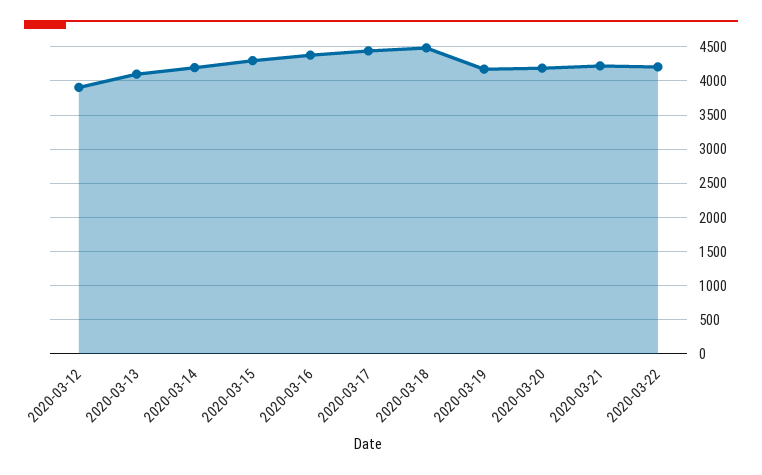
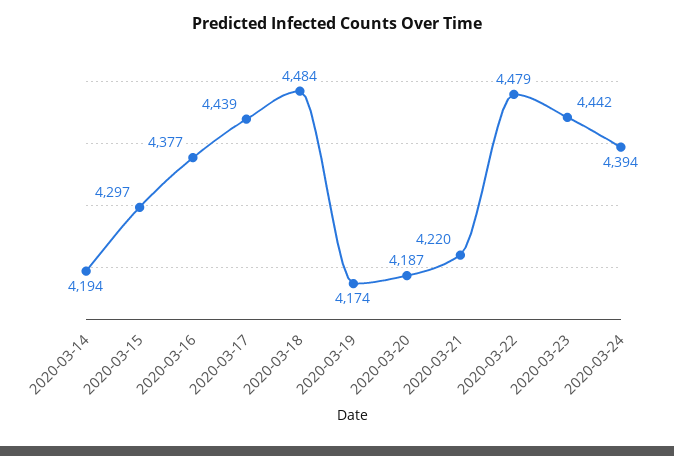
2020-03-12: 3900 -> none
2020-03-13: 4100 -> none
2020-03-22: 4200 -> 4479
2020-03-23: none -> 4442
2020-03-24: none -> 4394

